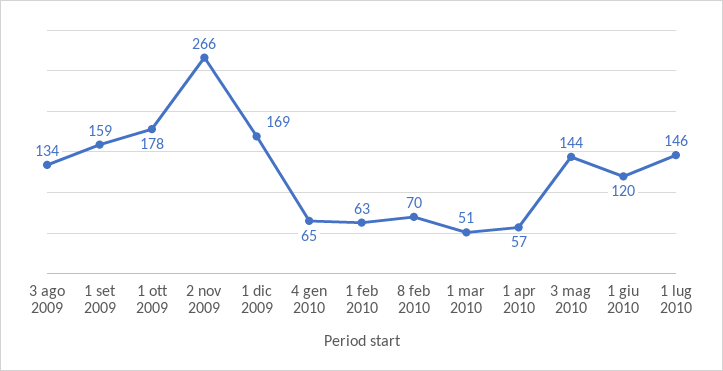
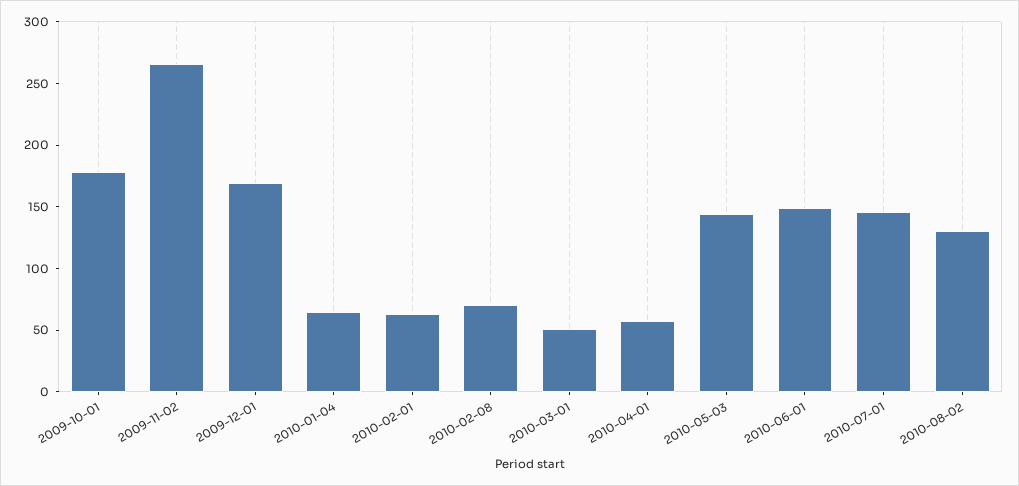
3 ago 2009: 134 -> none
1 set 2009: 159 -> none
1 giu 2010: 120 -> 150
2010-08-02: none -> 130

